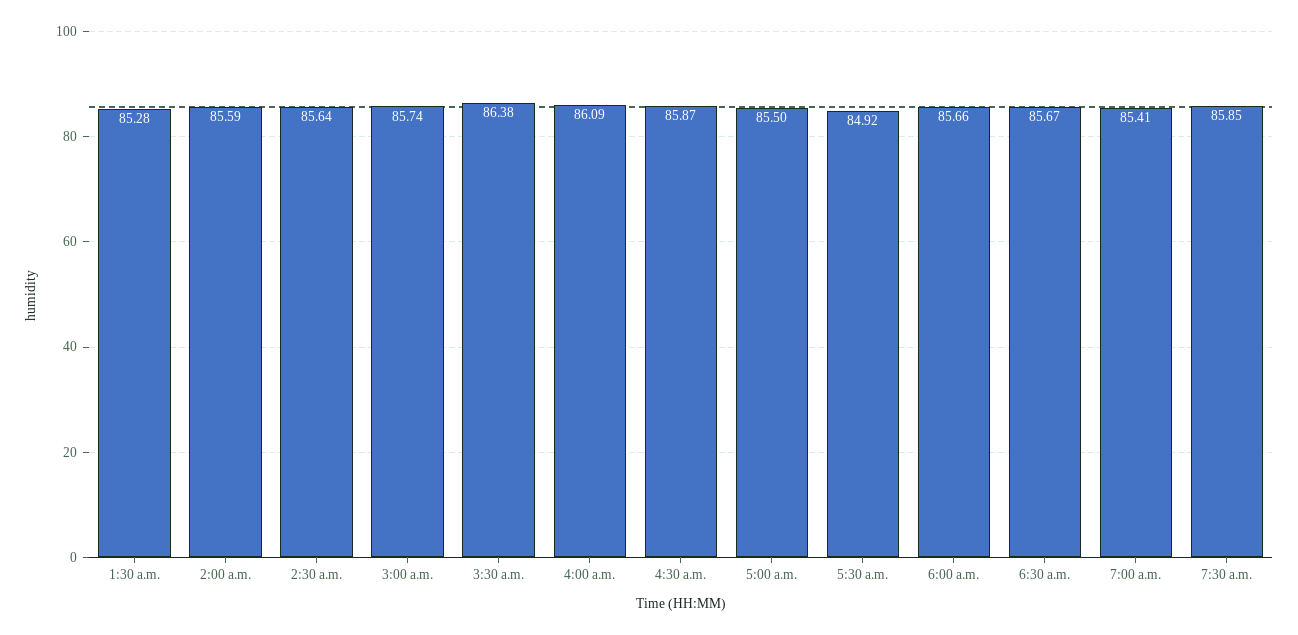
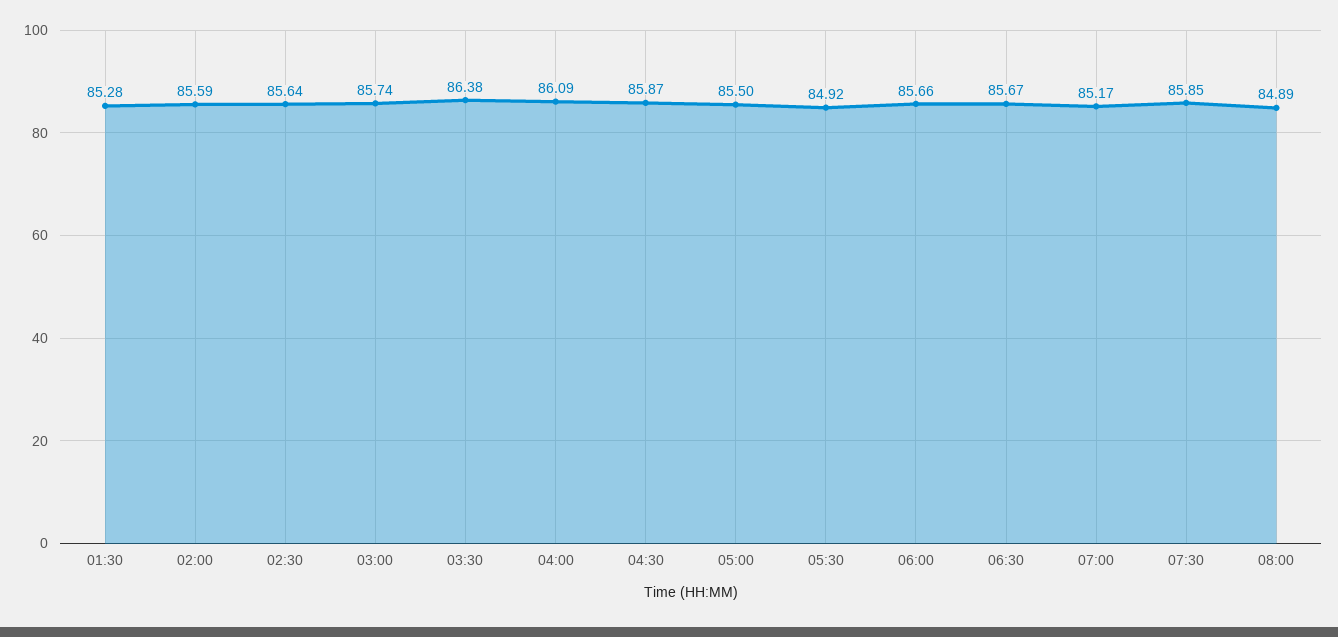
7:00 a.m.: 85.41 -> 85.17
08:00: none -> 84.89

